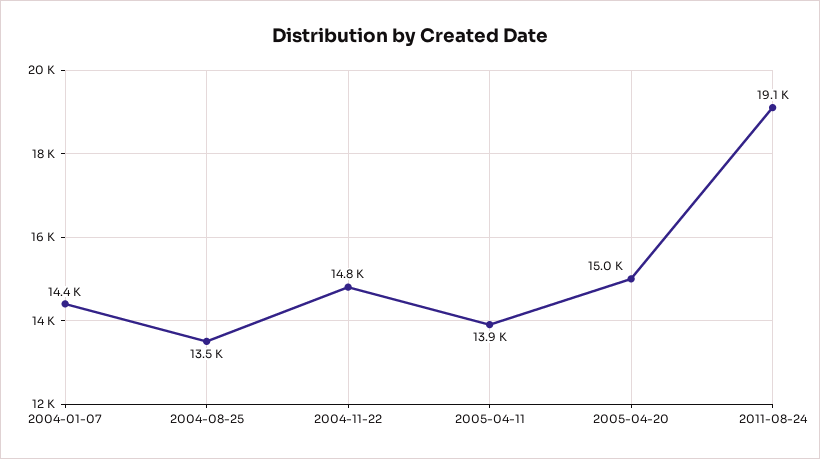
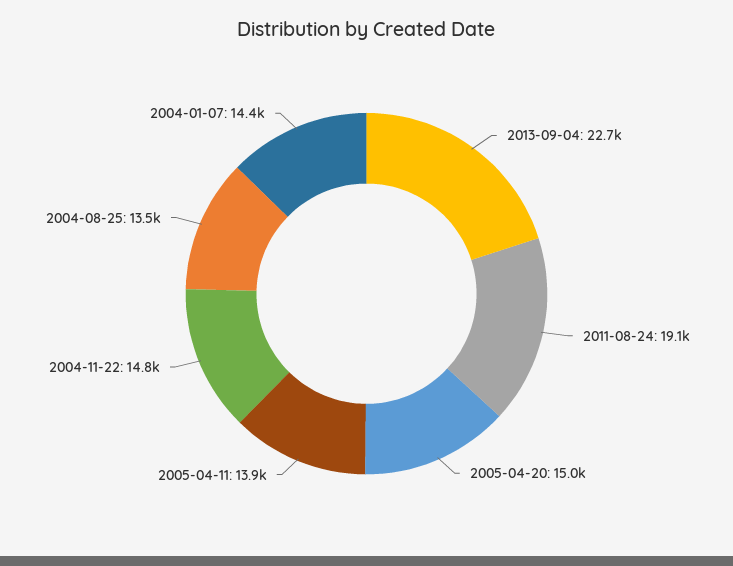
2013-09-04: none -> 22700

